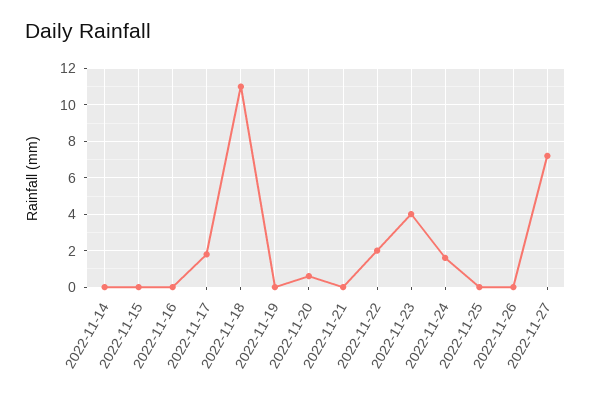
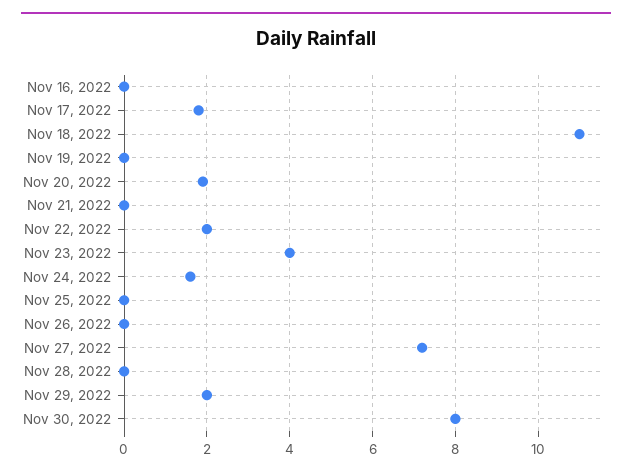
2022-11-14: 0 -> none
2022-11-15: 0 -> none
2022-11-20: 0.5 -> 2
Nov 28, 2022: none -> 0
Nov 29, 2022: none -> 2
Nov 30, 2022: none -> 8

